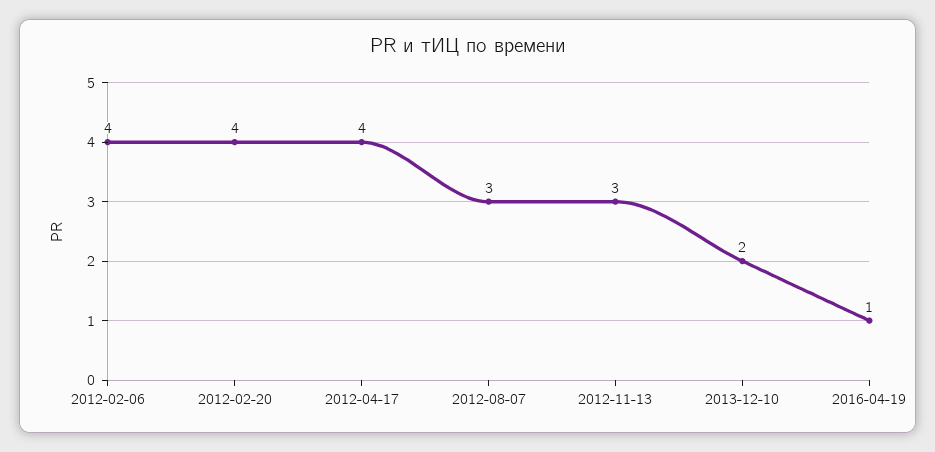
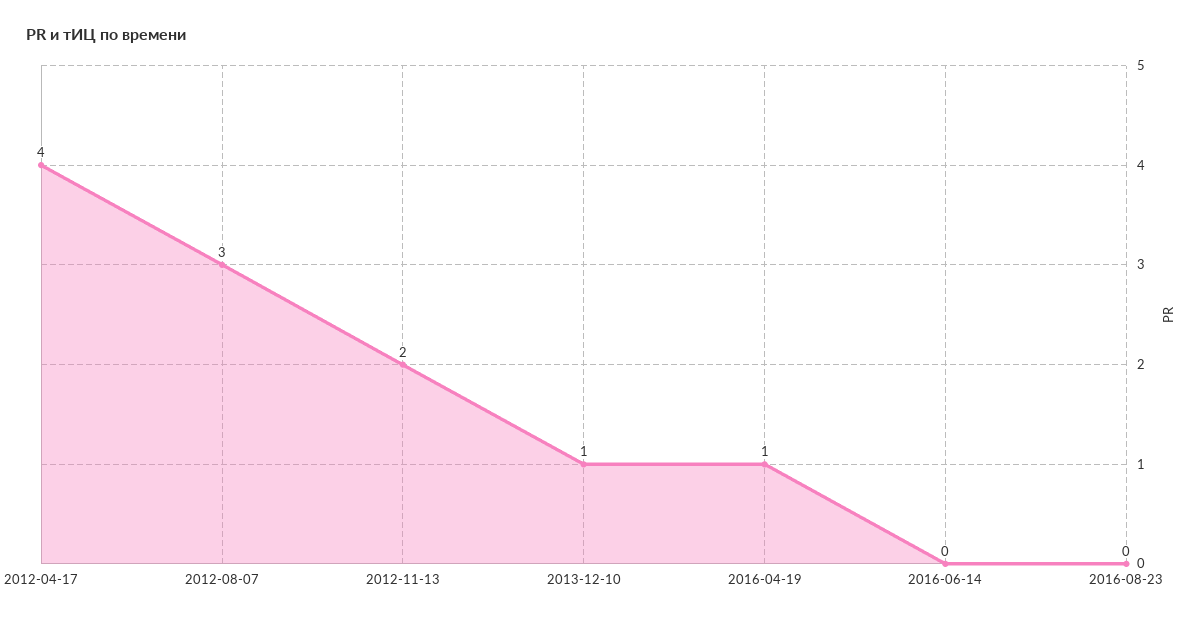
2012-02-06: 4 -> none
2012-02-20: 4 -> none
2012-11-13: 3 -> 2
2013-12-10: 2 -> 1
2016-06-14: none -> 0
2016-08-23: none -> 0

